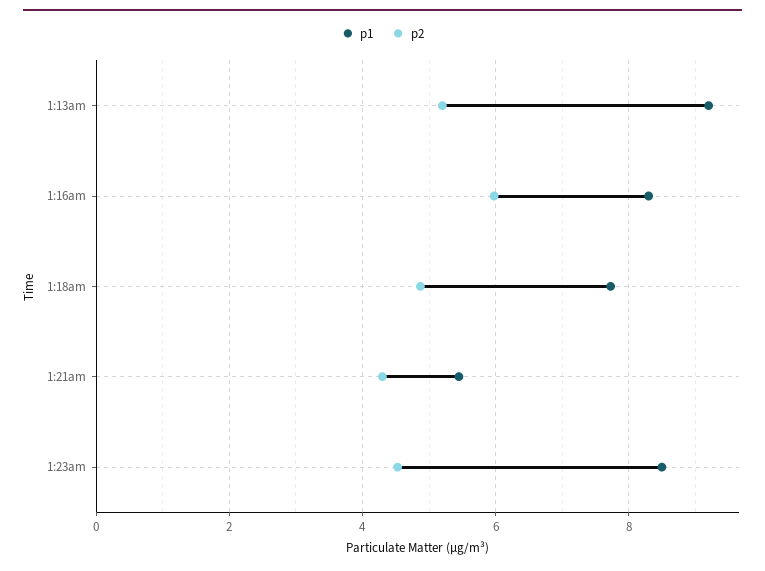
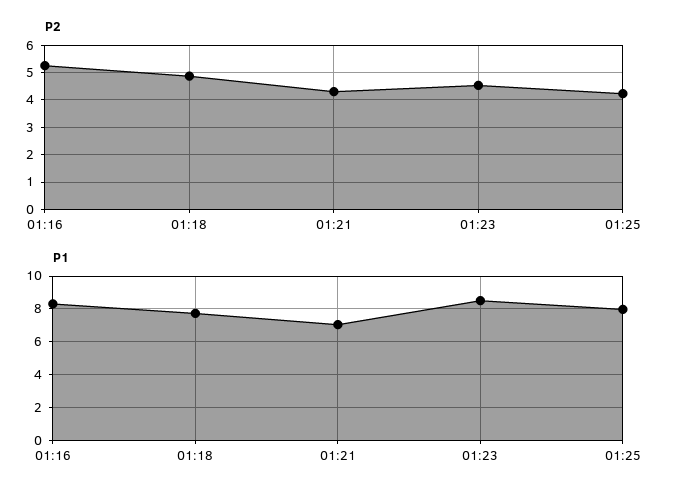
p1, 1:13am: 9.2 -> none
p2, 1:13am: 5.2 -> none
p2, 1:16am: 6 -> 5.25
p1, 1:21am: 5.4 -> 7
p2, 01:25: none -> 4.25
p1, 01:25: none -> 8

